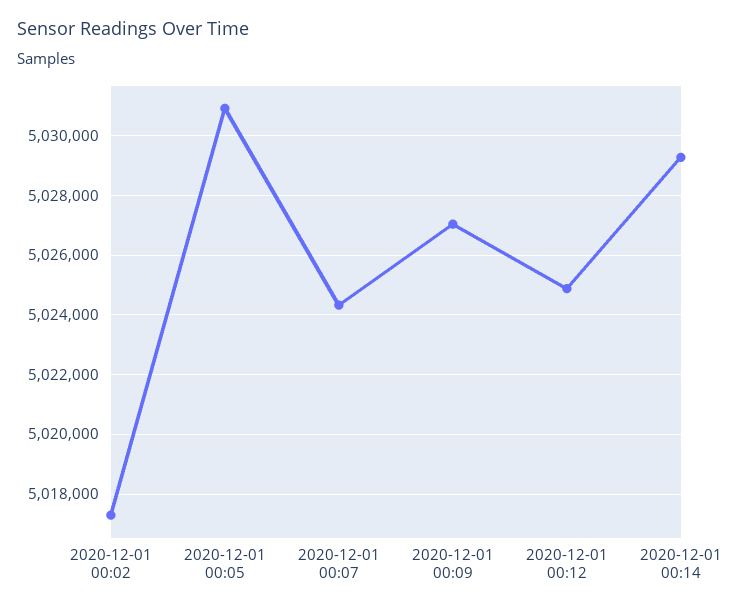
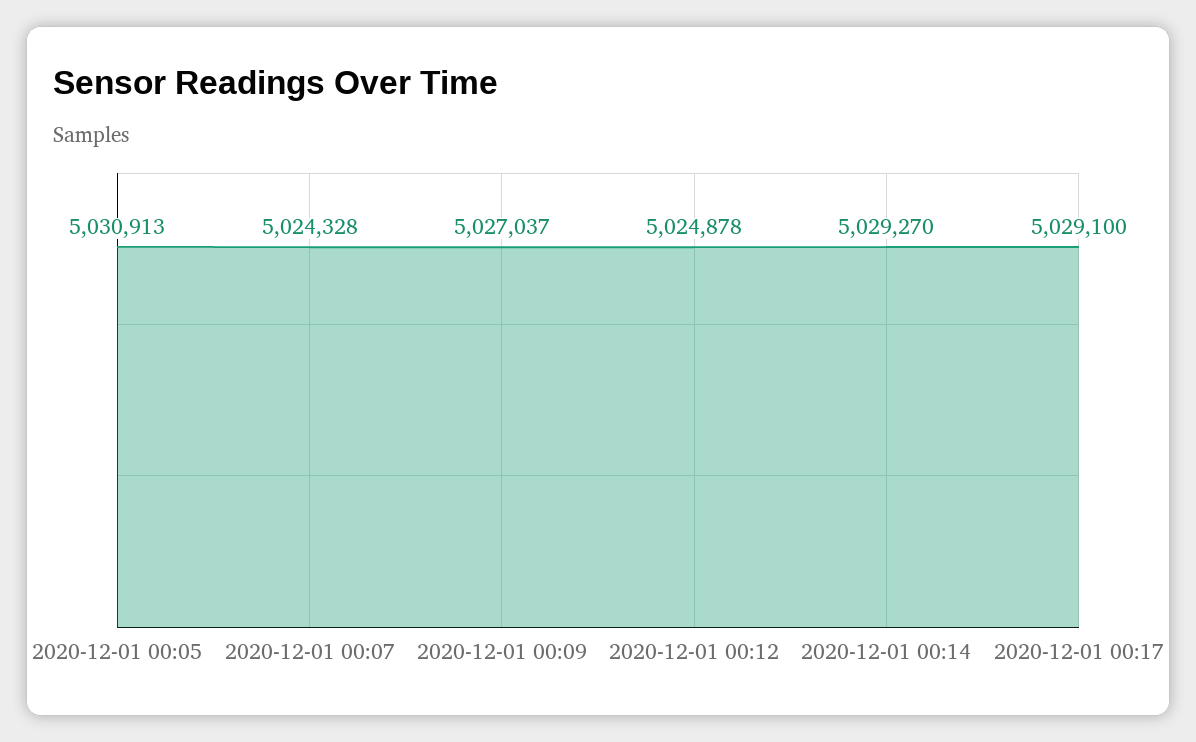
2020-12-01 00:02: 5017250 -> none
2020-12-01 00:17: none -> 5029100

